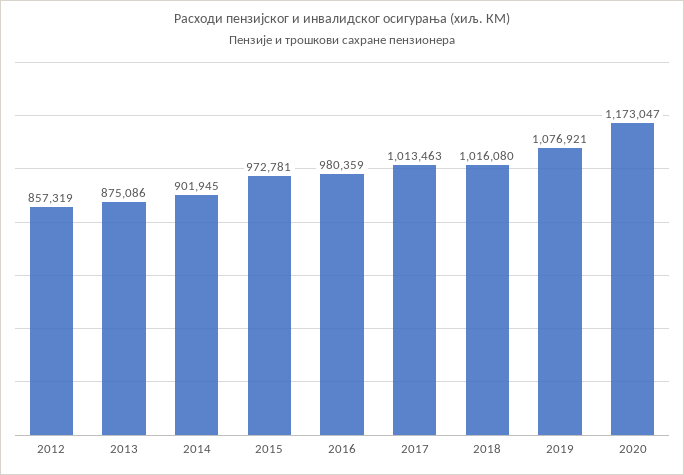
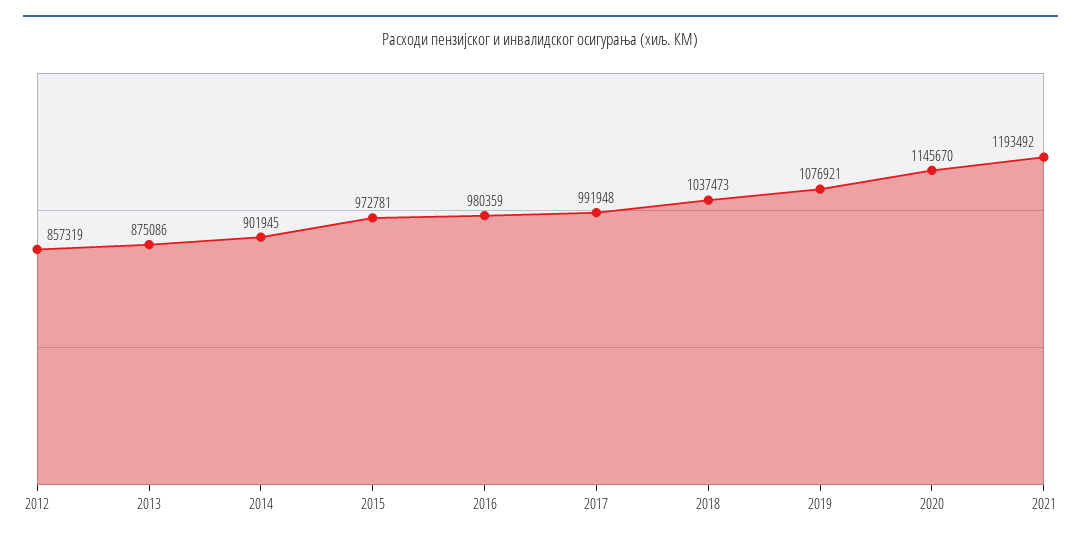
2017: 1013463 -> 991948
2018: 1016080 -> 1037473
2020: 1173047 -> 1145670
2021: none -> 1193492

